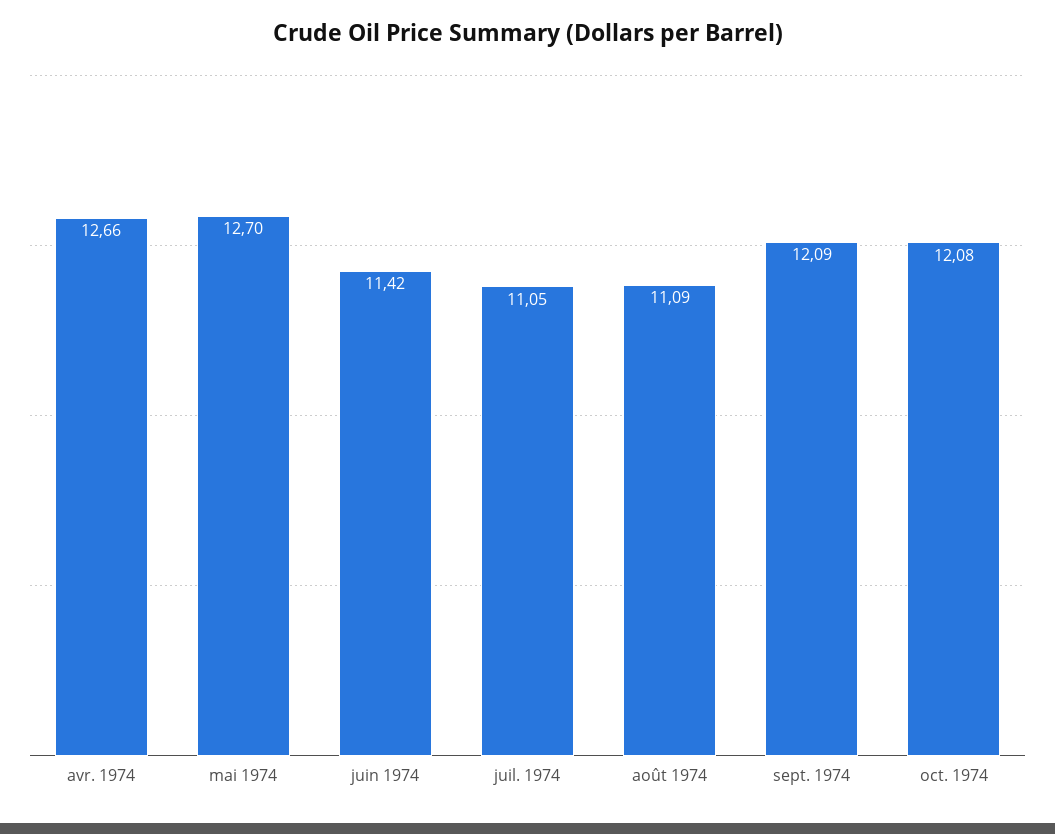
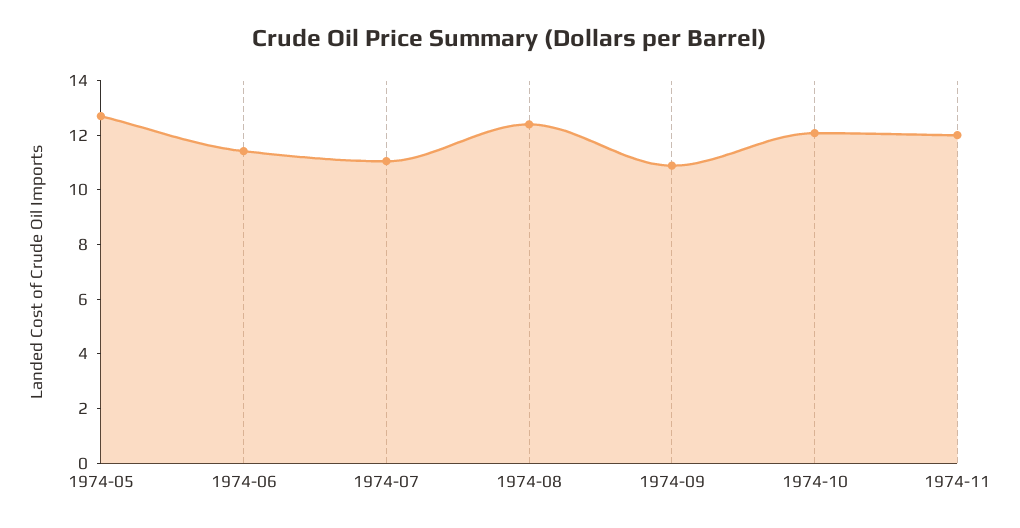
avr. 1974: 12.66 -> none
août 1974: 11.09 -> 12.5
sept. 1974: 12.09 -> 11
1974-11: none -> 12

